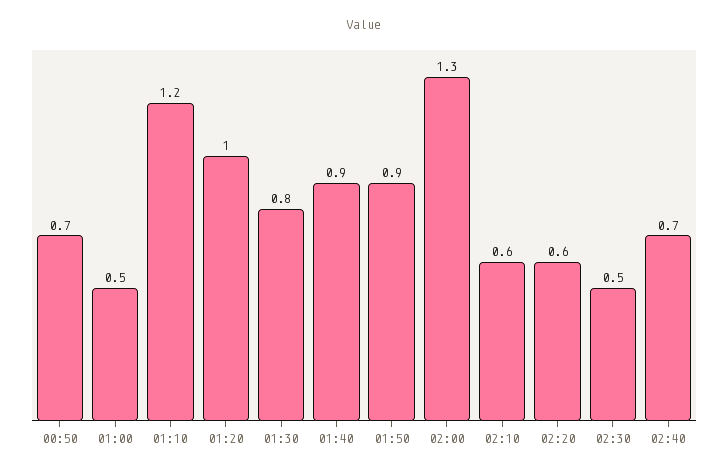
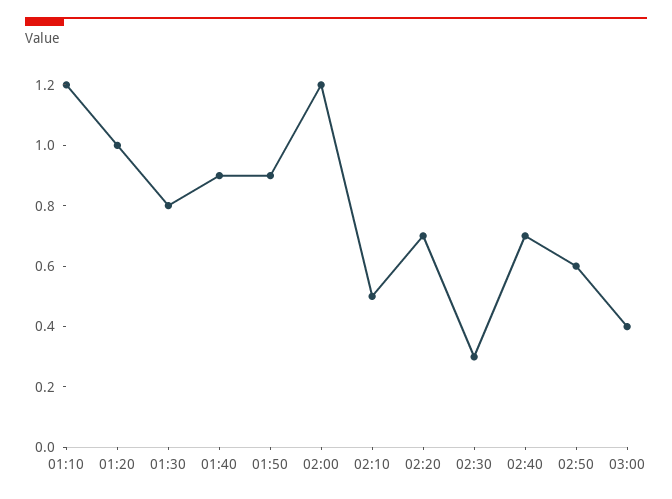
00:50: 0.7 -> none
01:00: 0.5 -> none
02:00: 1.3 -> 1.2
02:10: 0.6 -> 0.5
02:20: 0.6 -> 0.7
02:30: 0.5 -> 0.3
02:50: none -> 0.6
03:00: none -> 0.4

